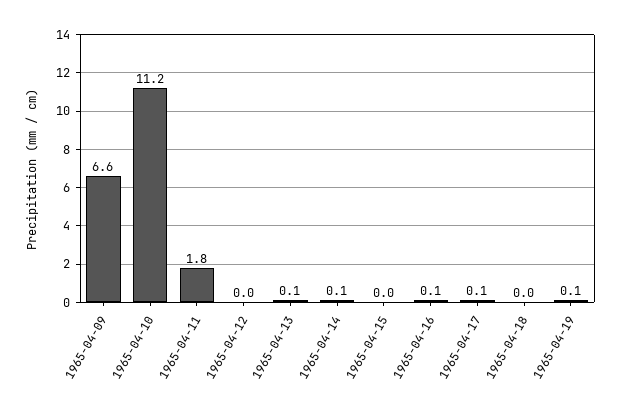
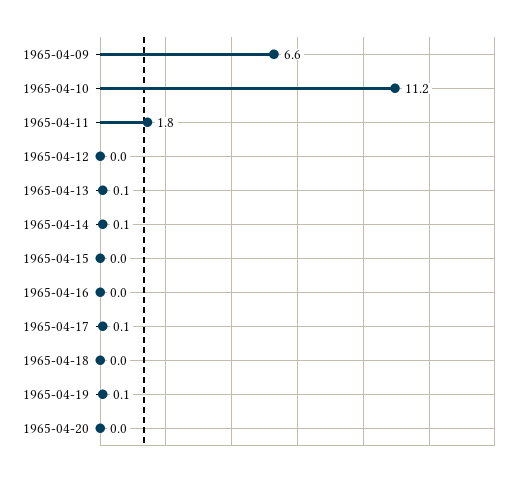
1965-04-16: 0.1 -> 0
1965-04-20: none -> 0

